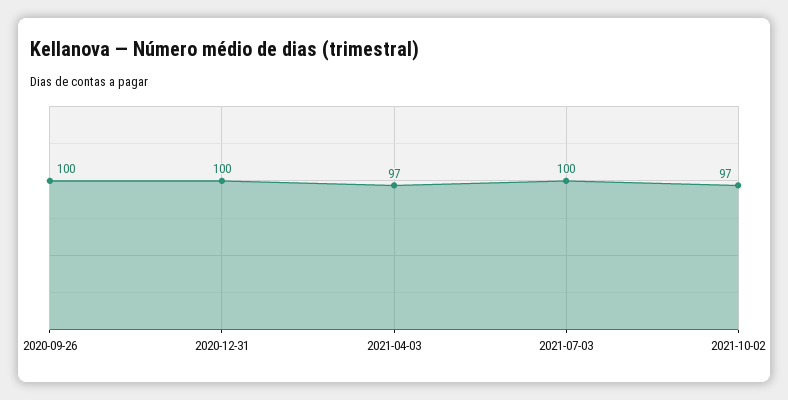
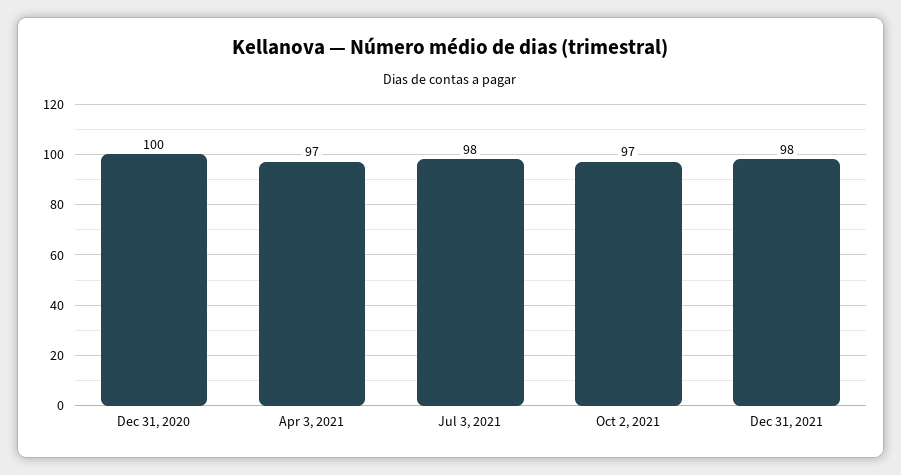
2020-09-26: 100 -> none
2021-07-03: 100 -> 98
Dec 31, 2021: none -> 98

